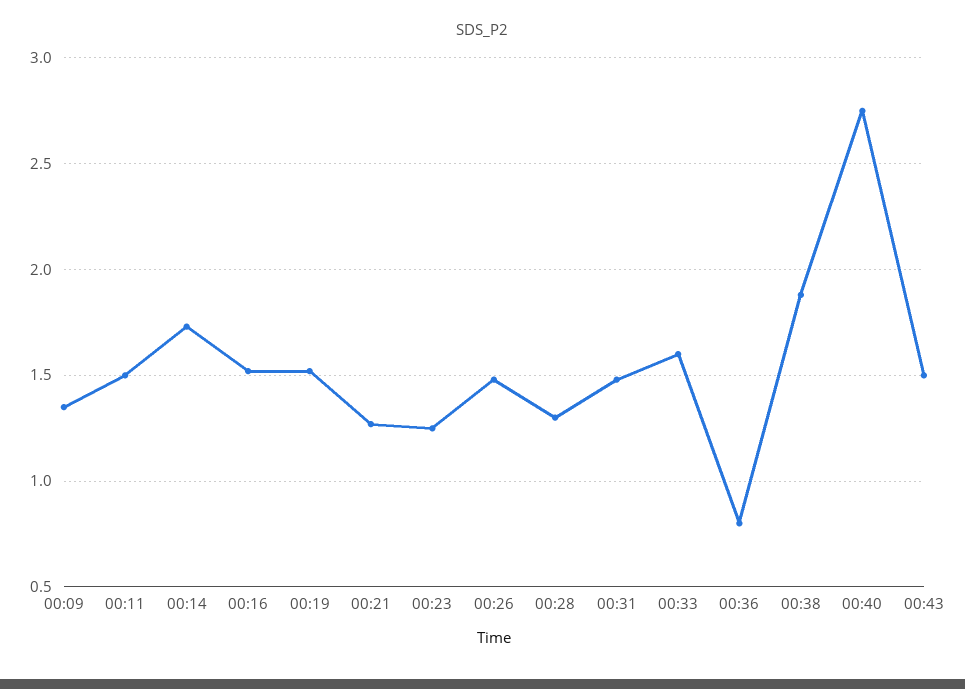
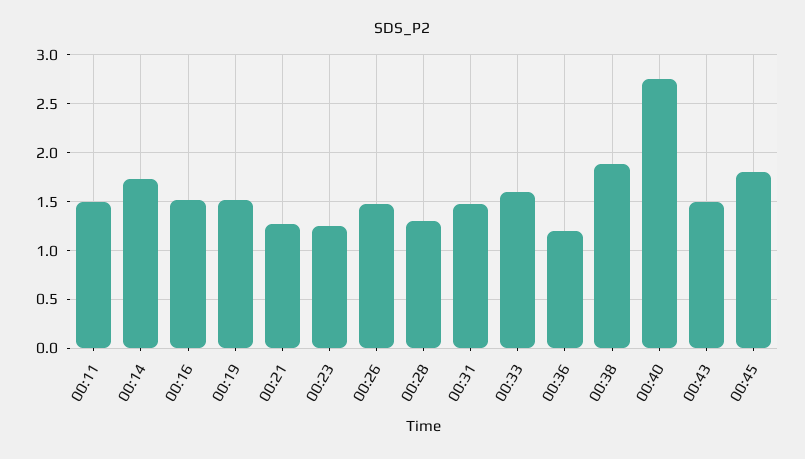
00:09: 1.35 -> none
00:36: 0.8 -> 1.2
00:45: none -> 1.8

